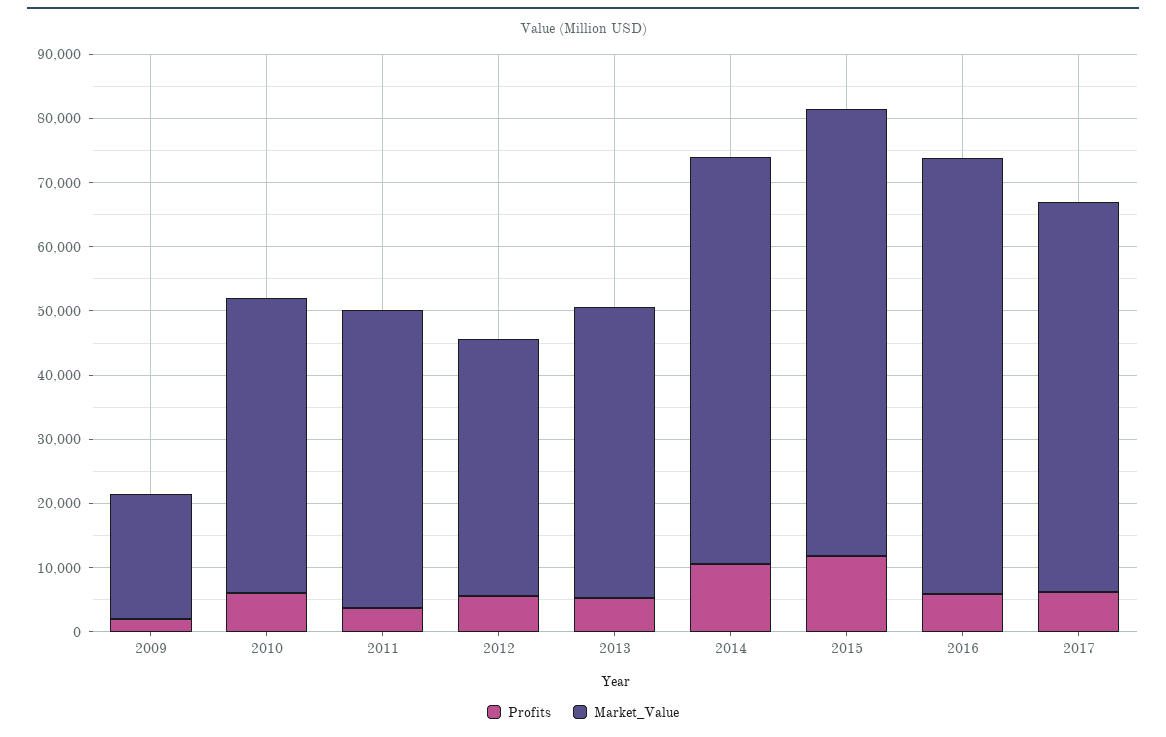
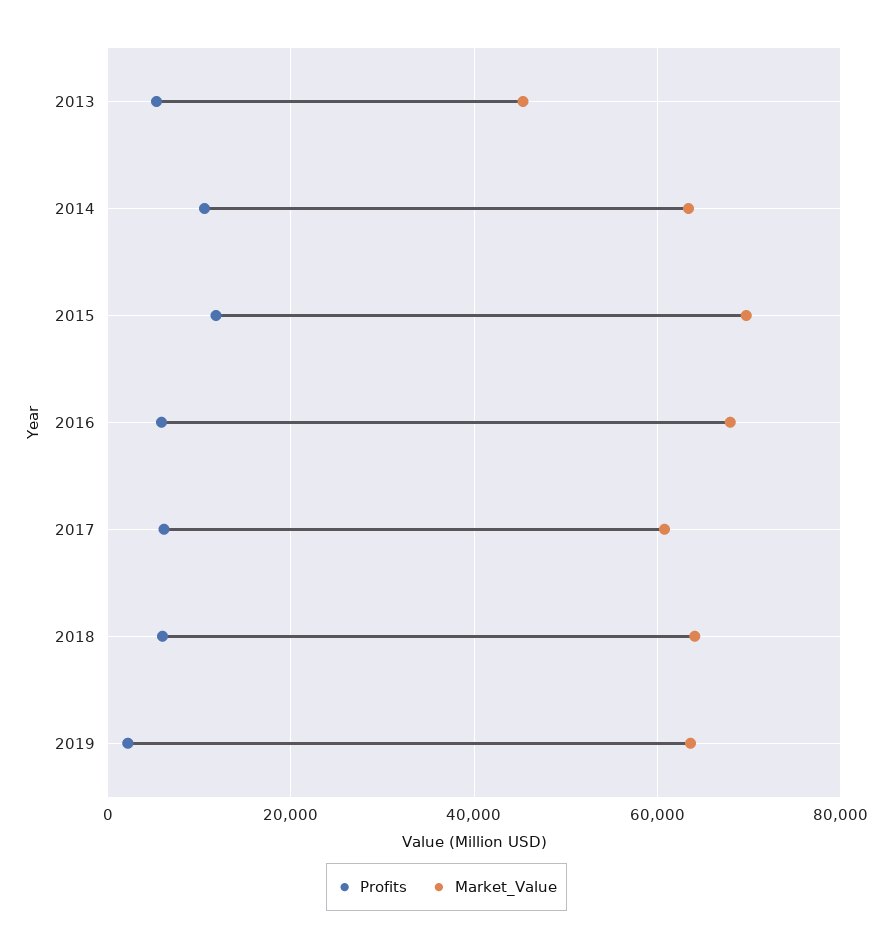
Profits, 2009: 2000 -> none
Market_Value, 2009: 20000 -> none
Profits, 2010: 6000 -> none
Market_Value, 2010: 46000 -> none
Profits, 2011: 4000 -> none
Market_Value, 2011: 46000 -> none
Profits, 2012: 6000 -> none
Market_Value, 2012: 40000 -> none
Profits, 2018: none -> 6000
Market_Value, 2018: none -> 64000
Profits, 2019: none -> 2000
Market_Value, 2019: none -> 64000

